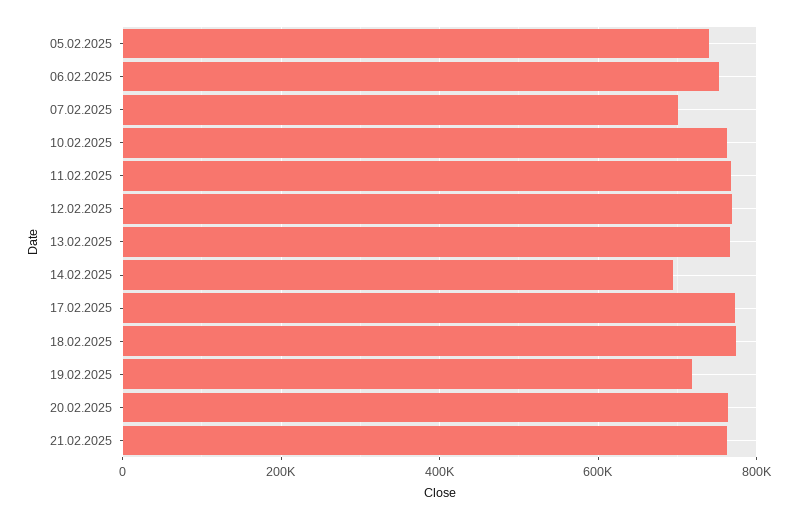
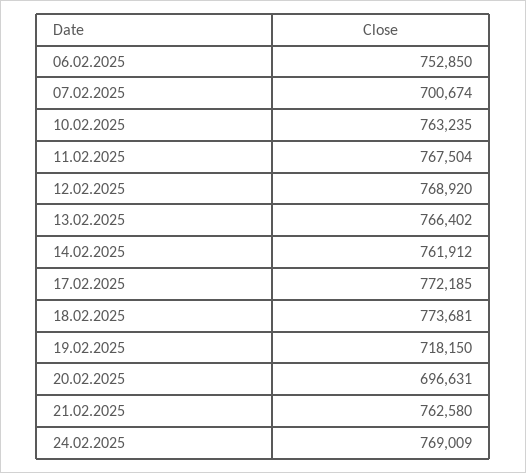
05.02.2025: 740000 -> none
14.02.2025: 700000 -> 761912
20.02.2025: 760000 -> 696631
24.02.2025: none -> 769009

